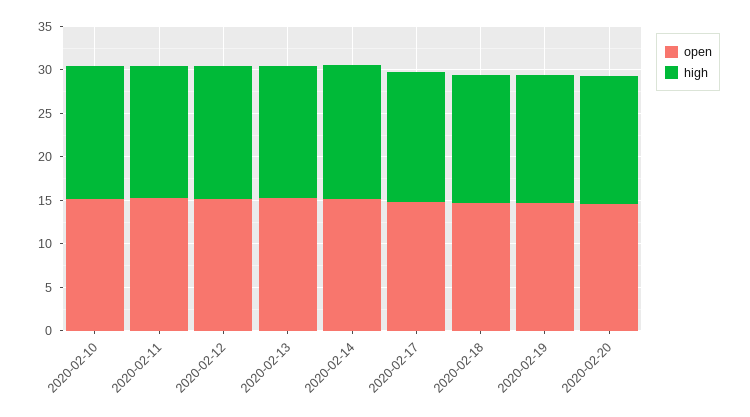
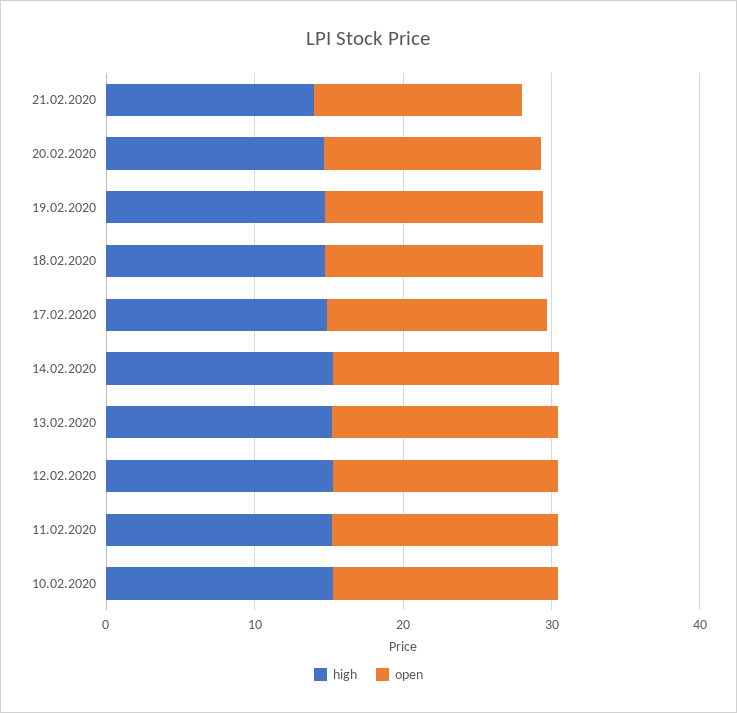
high, 21.02.2020: none -> 14
open, 21.02.2020: none -> 14

